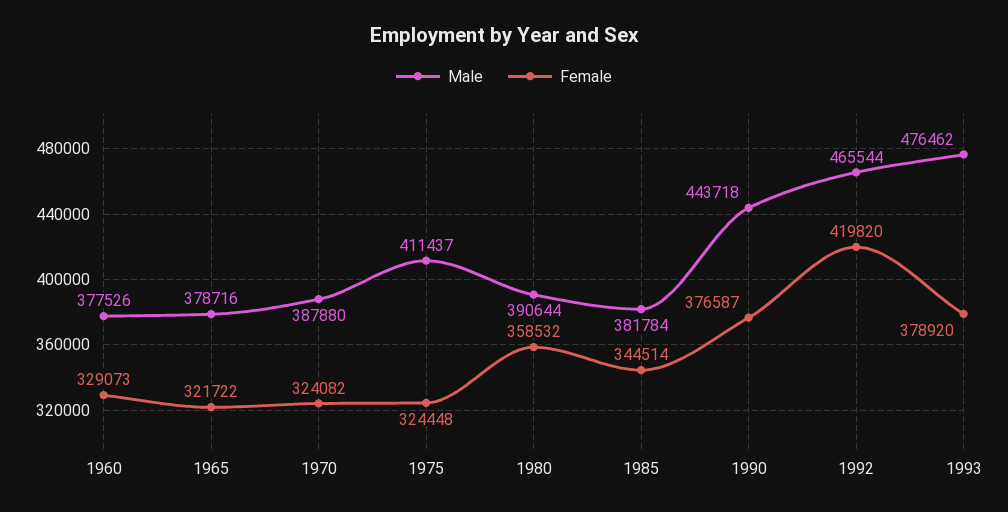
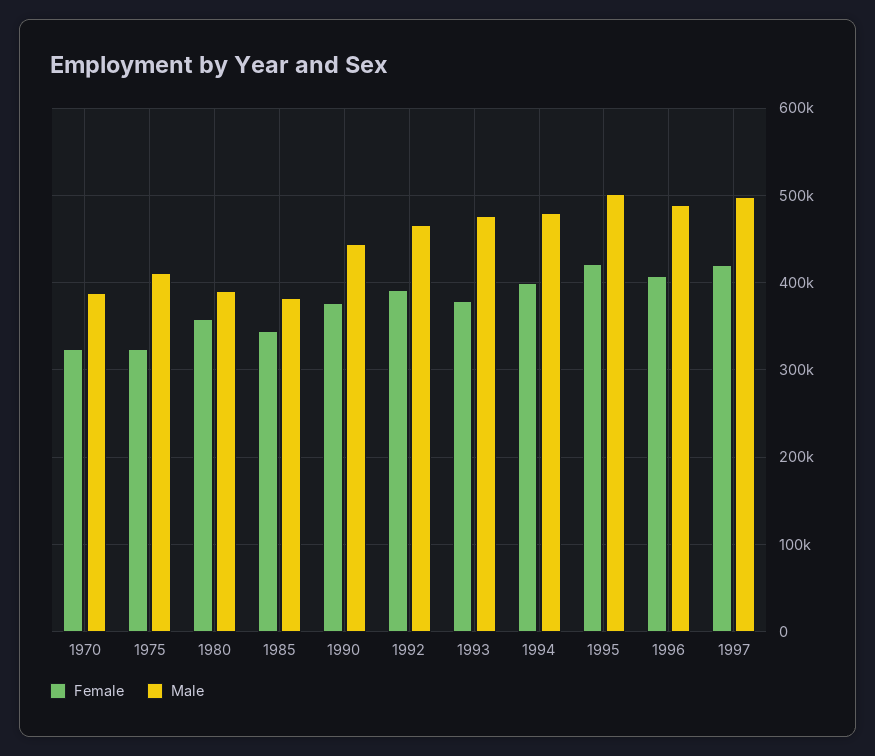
Male, 1960: 377526 -> none
Female, 1960: 329073 -> none
Male, 1965: 378716 -> none
Female, 1965: 321722 -> none
Female, 1992: 419820 -> 390000
Female, 1994: none -> 400000
Male, 1994: none -> 480000
Female, 1995: none -> 420000
Male, 1995: none -> 500000
Female, 1996: none -> 410000
Male, 1996: none -> 490000
Female, 1997: none -> 420000
Male, 1997: none -> 500000

